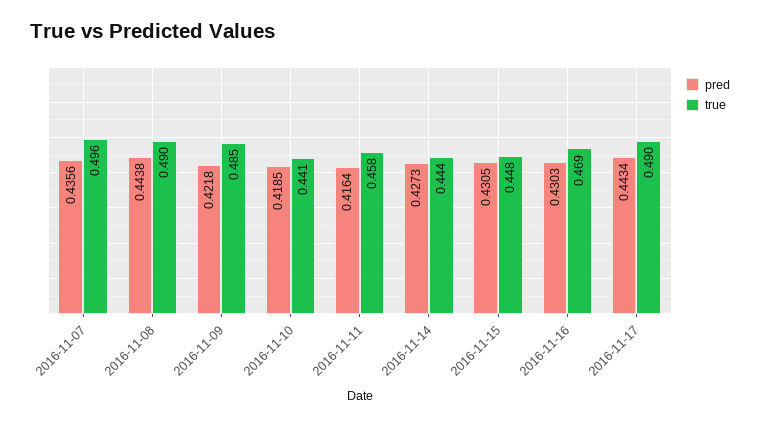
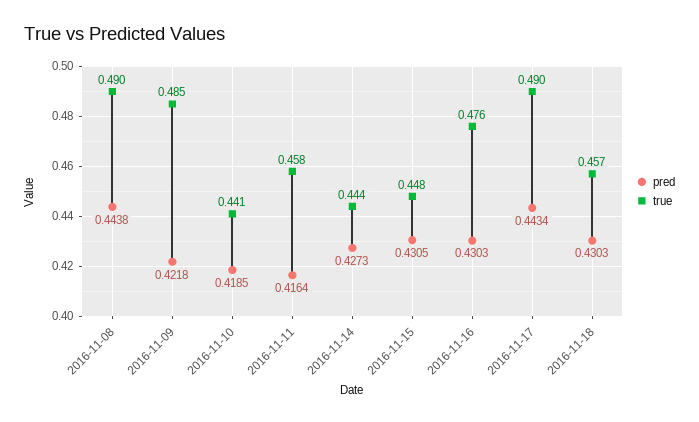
pred, 2016-11-07: 0.4356 -> none
true, 2016-11-07: 0.496 -> none
true, 2016-11-16: 0.469 -> 0.476
pred, 2016-11-18: none -> 0.4303
true, 2016-11-18: none -> 0.457

